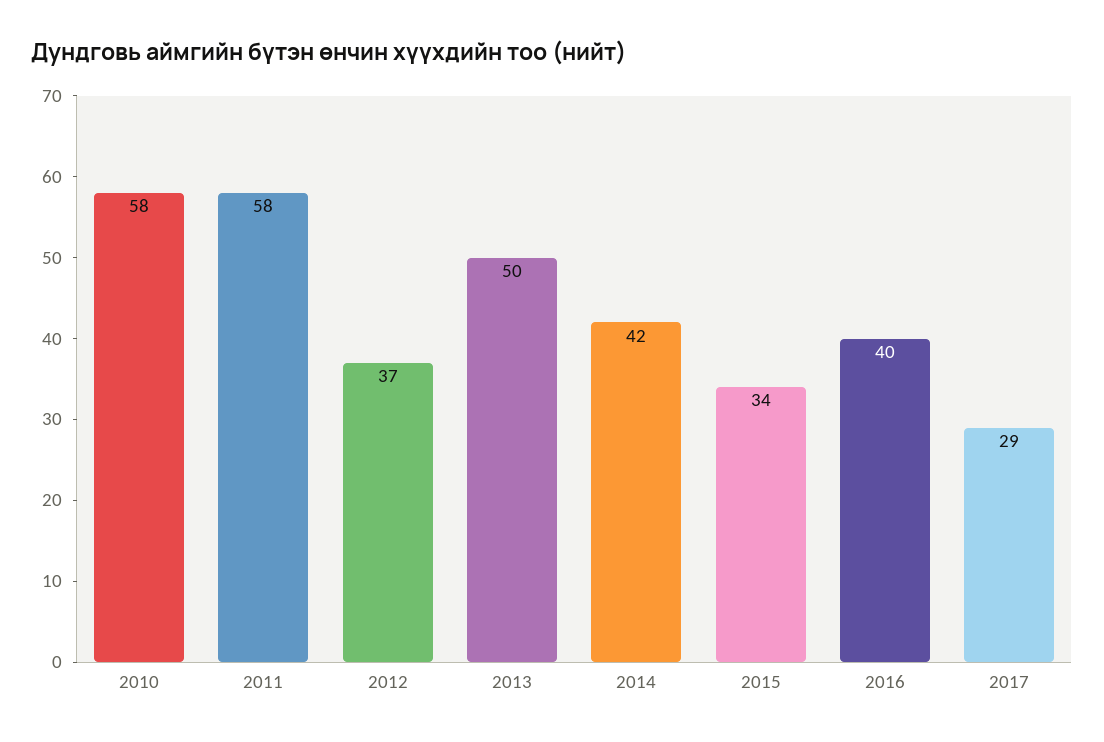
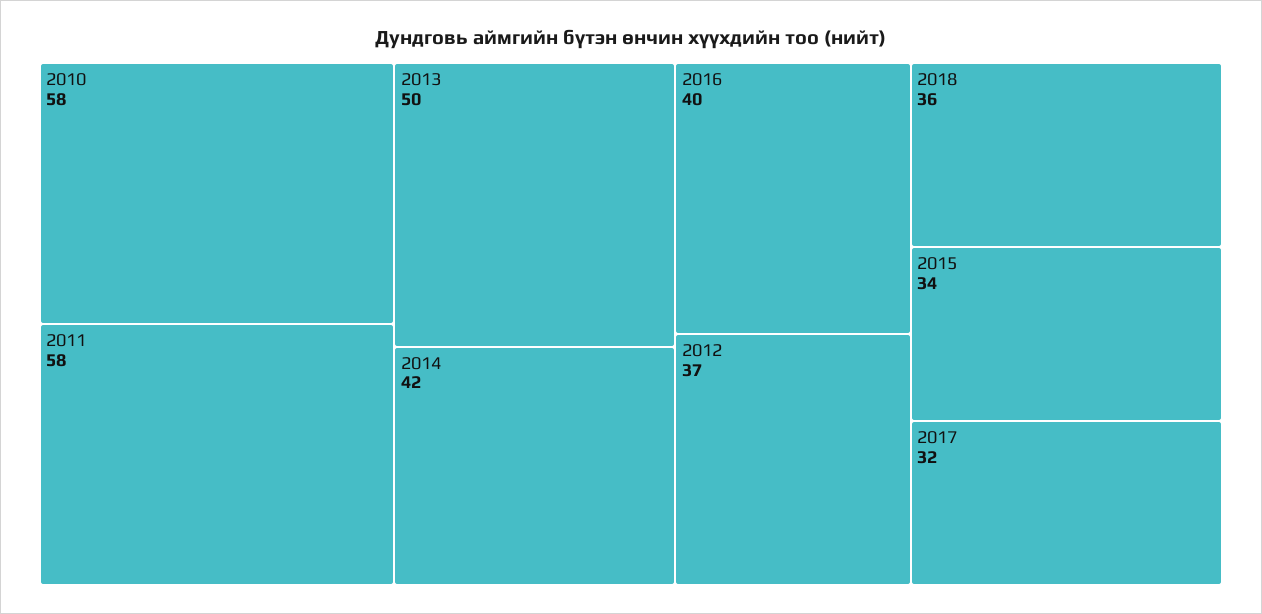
2017: 29 -> 32
2018: none -> 36

